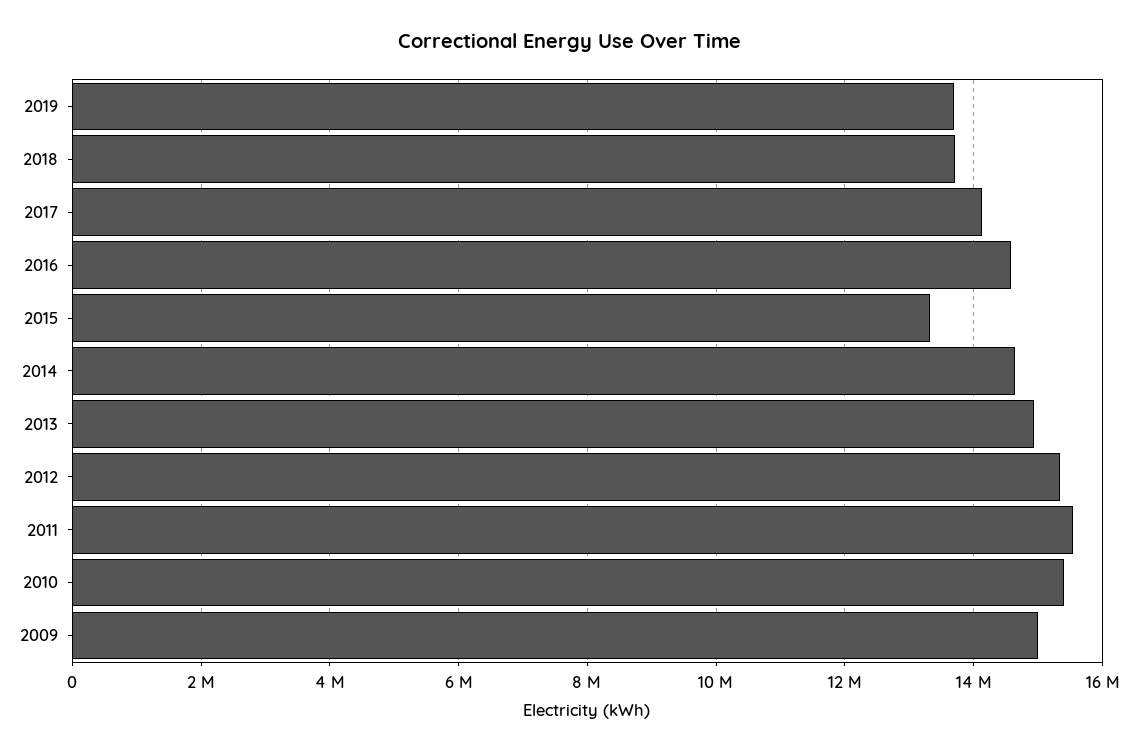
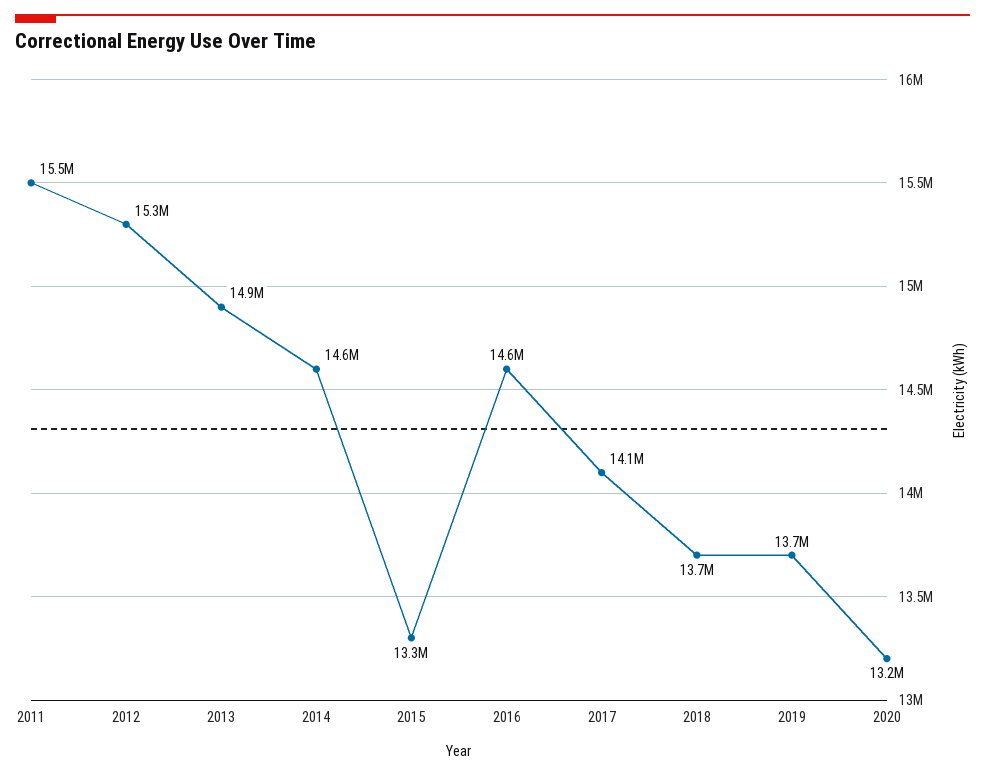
2010: 15400000 -> none
2009: 15000000 -> none
2020: none -> 13200000

